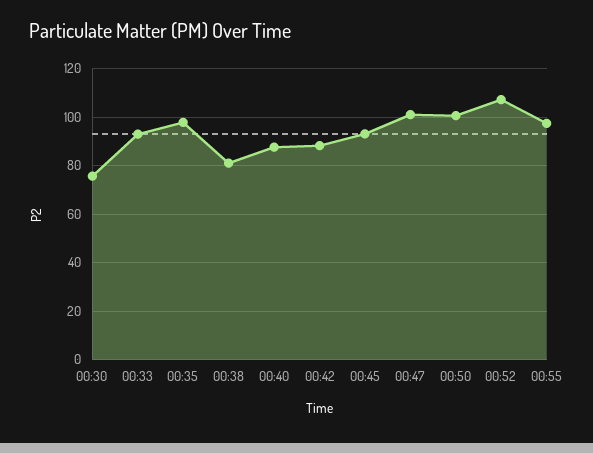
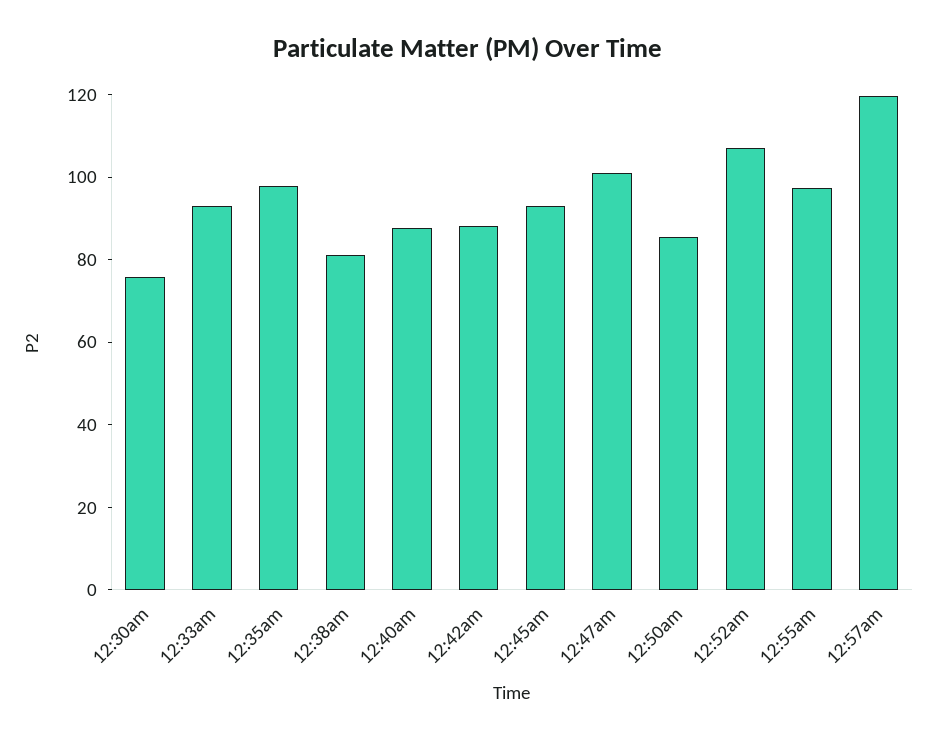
00:50: 100 -> 85
12:57am: none -> 120

